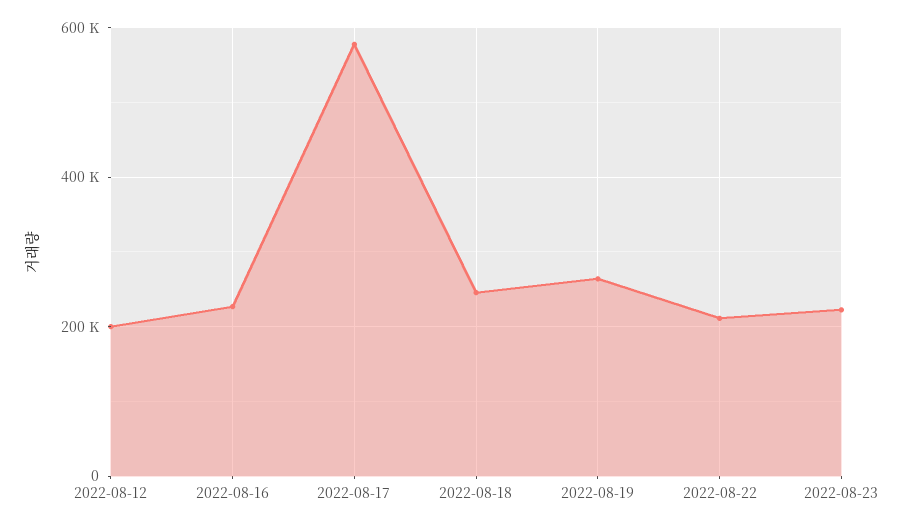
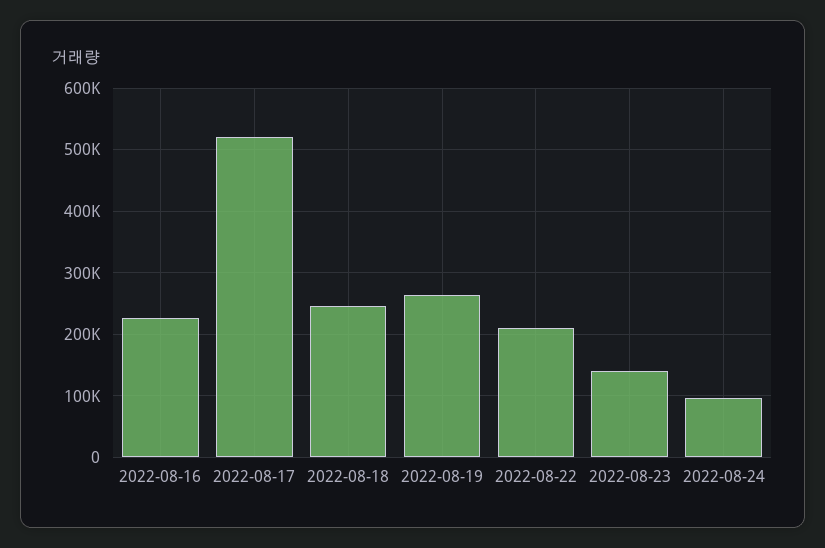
2022-08-12: 200000 -> none
2022-08-17: 580000 -> 520000
2022-08-23: 220000 -> 140000
2022-08-24: none -> 100000

